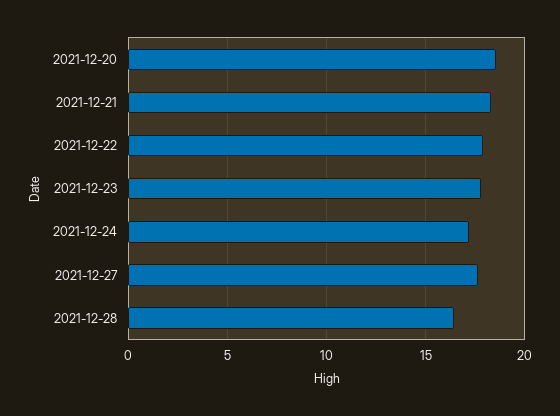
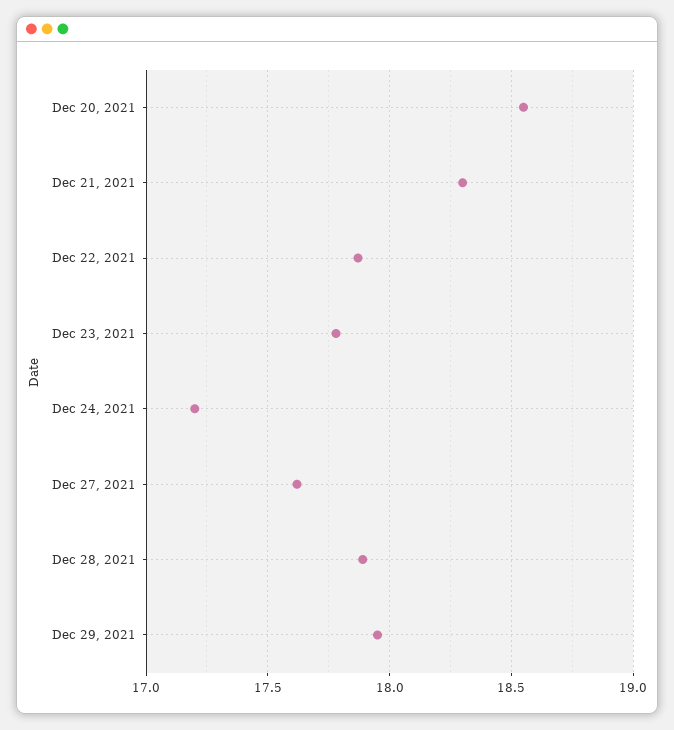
2021-12-28: 16.5 -> 17.9
Dec 29, 2021: none -> 17.95

